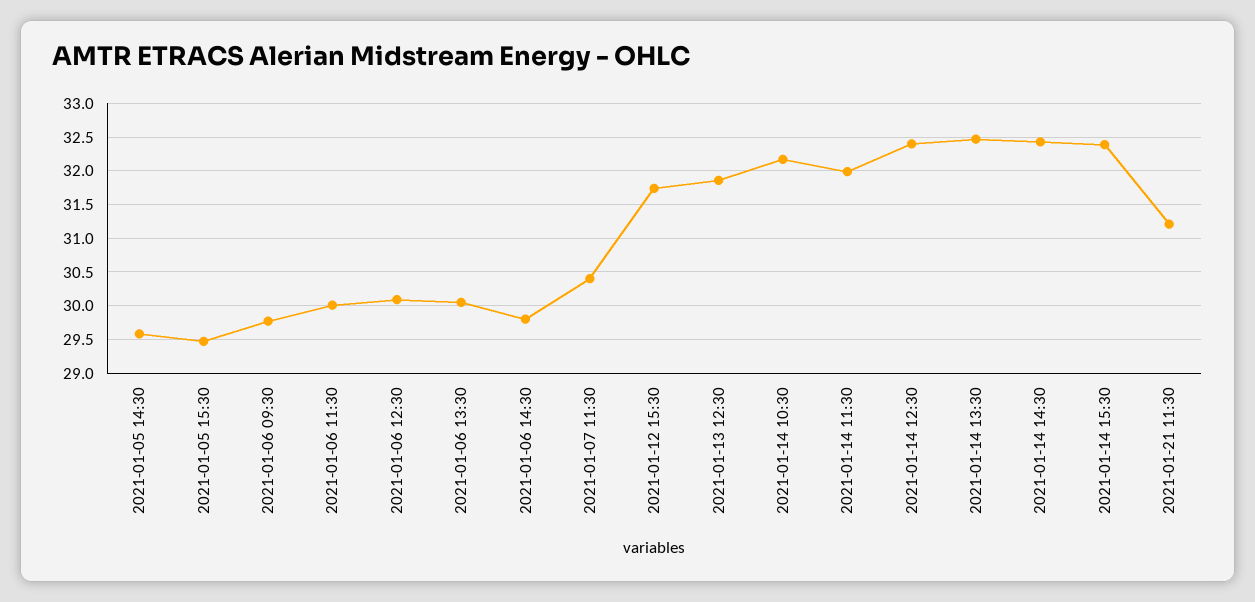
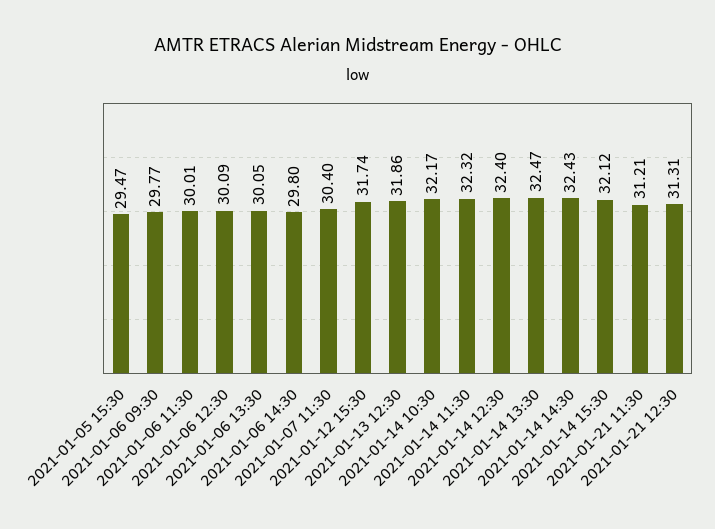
2021-01-05 14:30: 29.6 -> none
2021-01-14 11:30: 32 -> 32.32
2021-01-14 15:30: 32.4 -> 32.12
2021-01-21 12:30: none -> 31.31

